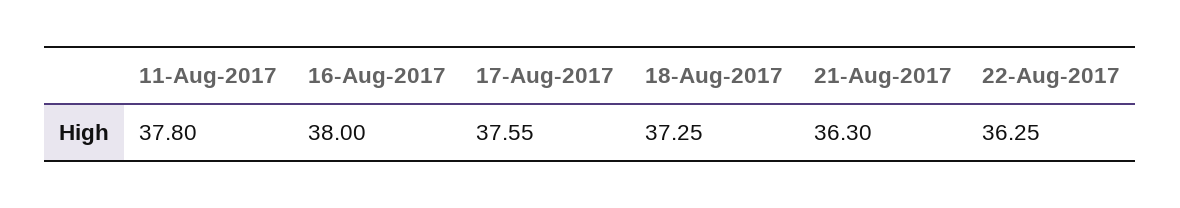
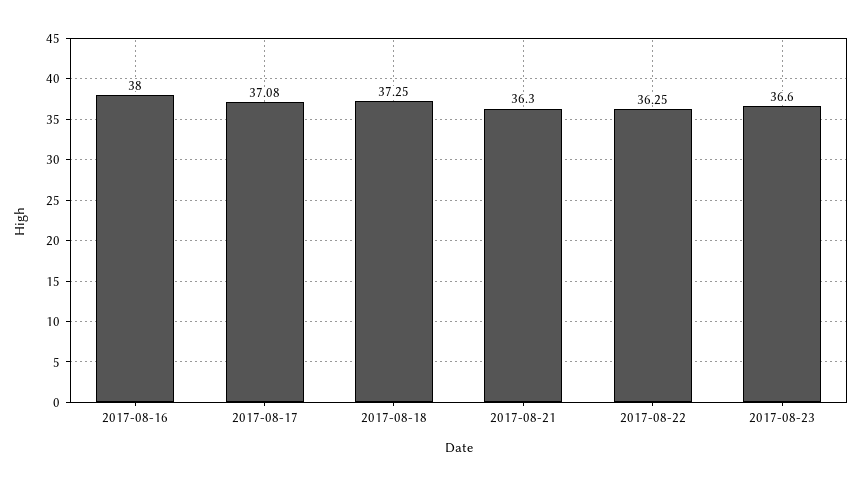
11-Aug-2017: 37.8 -> none
17-Aug-2017: 37.55 -> 37.08
2017-08-23: none -> 36.6

